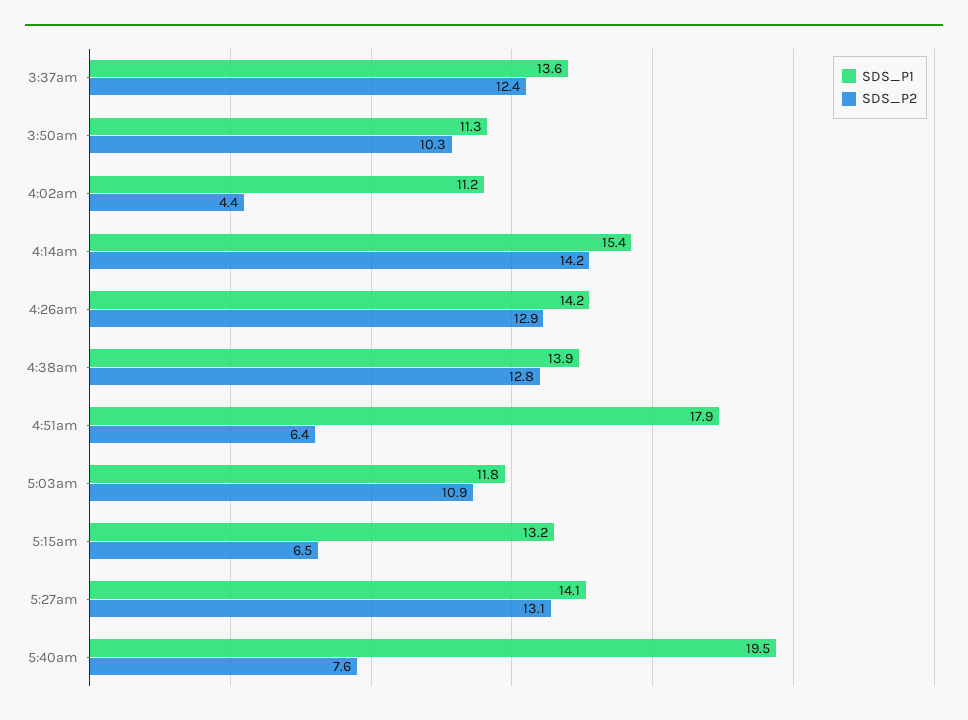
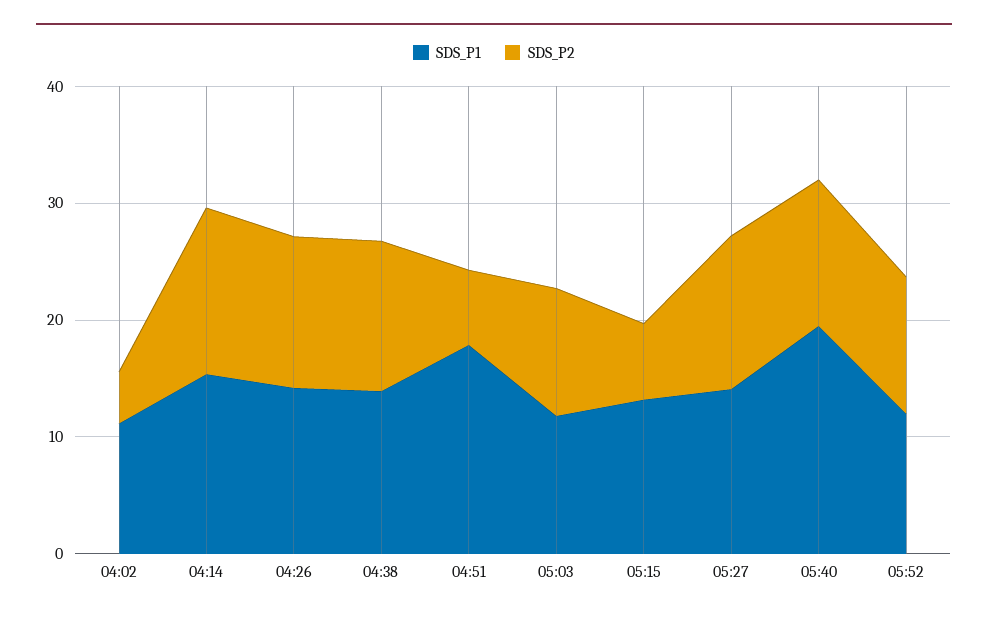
SDS_P1, 3:37am: 13.6 -> none
SDS_P2, 3:37am: 12.4 -> none
SDS_P1, 3:50am: 11.3 -> none
SDS_P2, 3:50am: 10.3 -> none
SDS_P2, 5:40am: 7.6 -> 12
SDS_P1, 05:52: none -> 12
SDS_P2, 05:52: none -> 12

